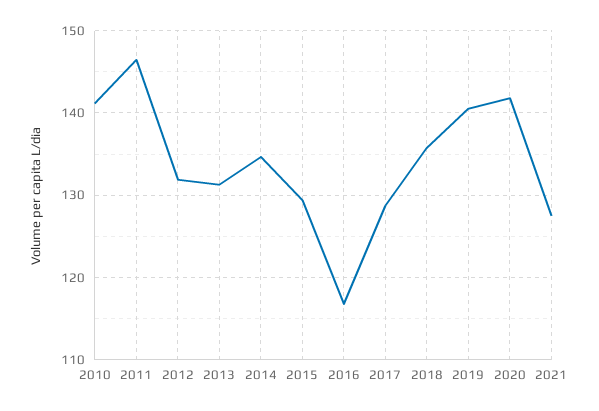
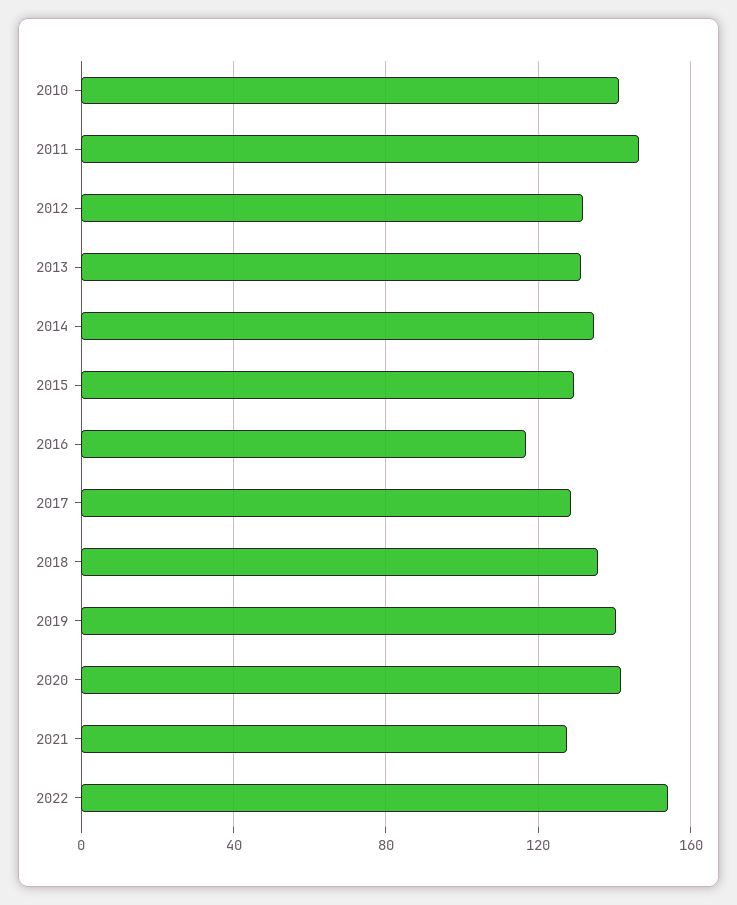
2022: none -> 155

